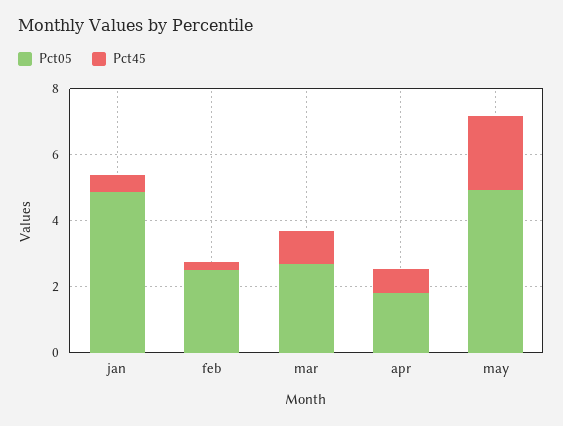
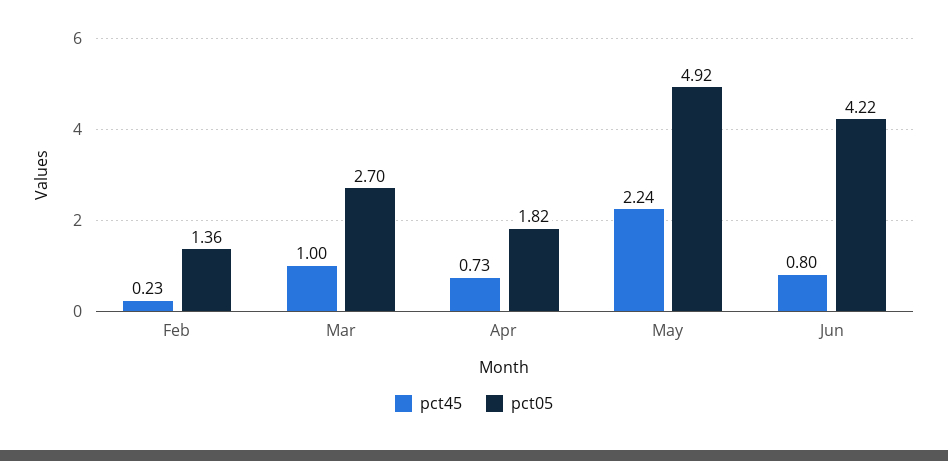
Pct05, jan: 5 -> none
Pct45, jan: 0.5 -> none
Pct05, feb: 2.5 -> 1.36
Pct45, Jun: none -> 0.8
Pct05, Jun: none -> 4.22

